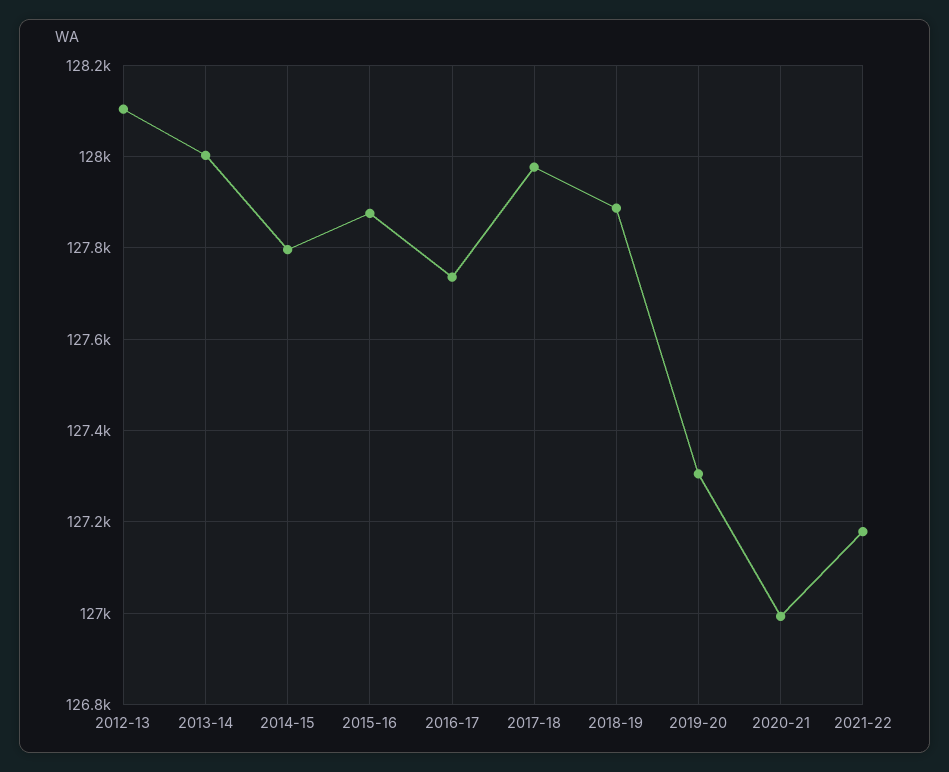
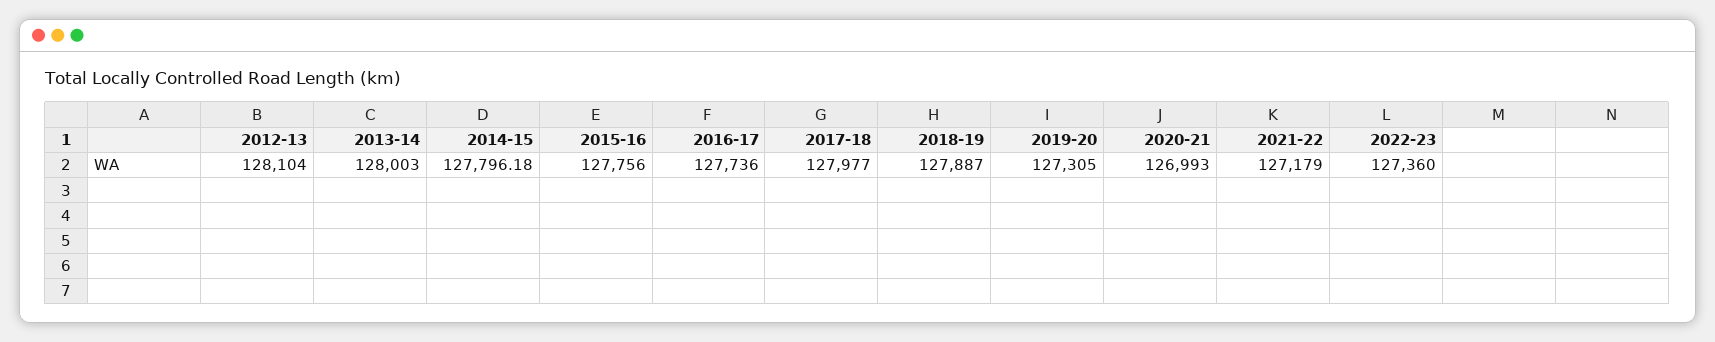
2015-16: 127880 -> 127756
2022-23: none -> 127360

